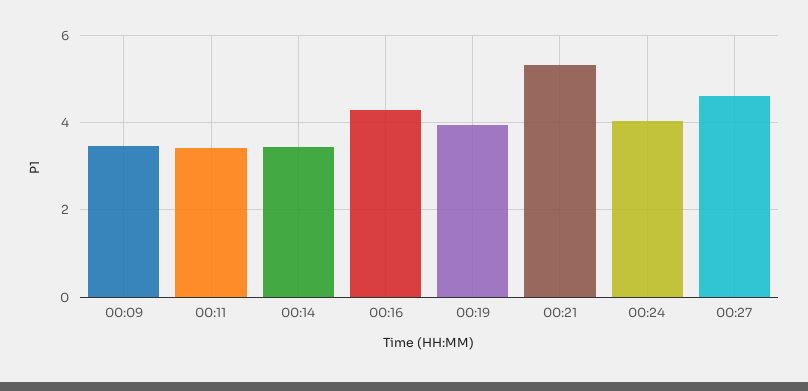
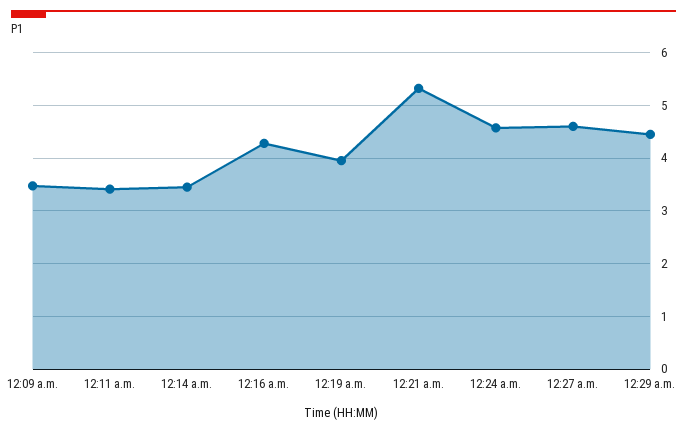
00:24: 4 -> 4.6
12:29 a.m.: none -> 4.4

